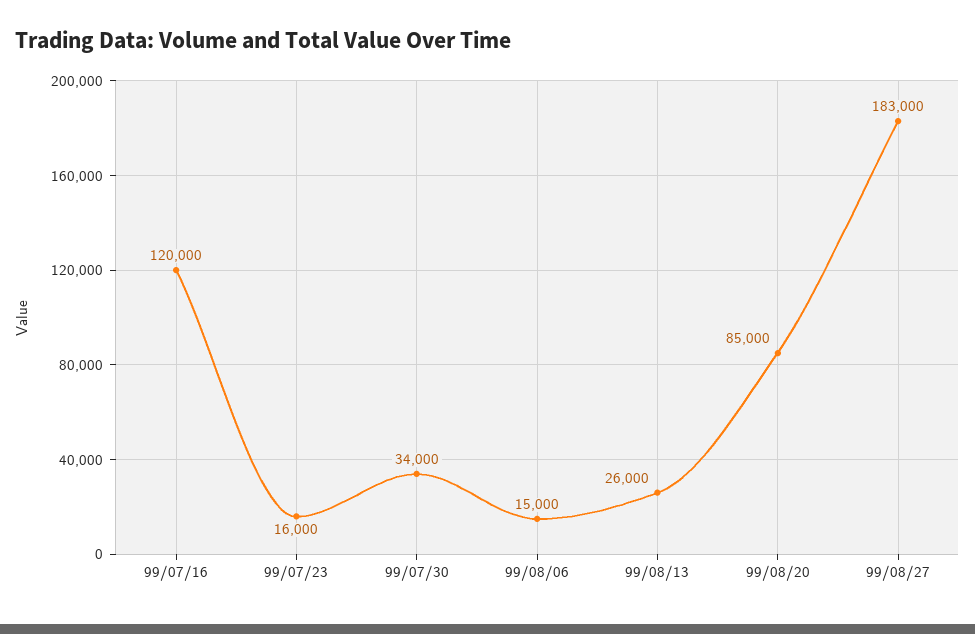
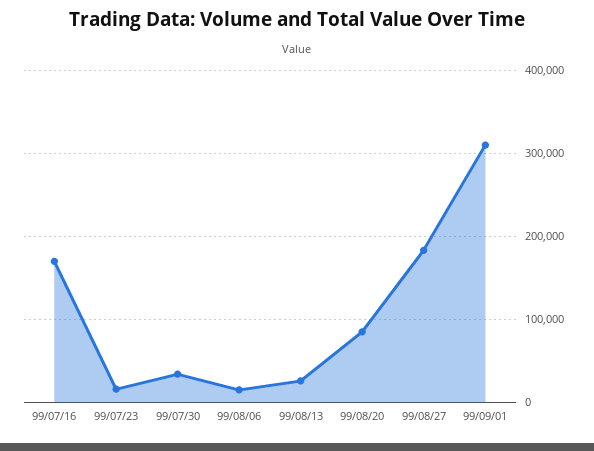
99/07/16: 120000 -> 170000
99/09/01: none -> 310000

